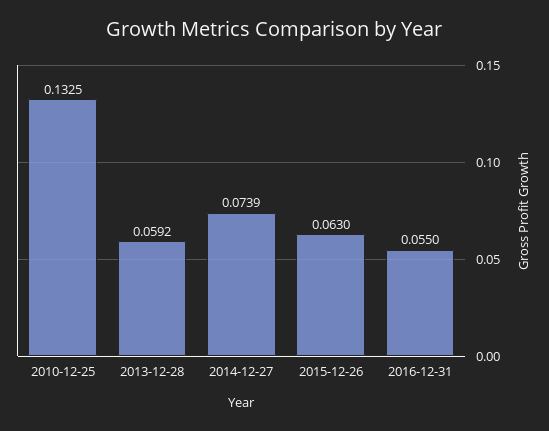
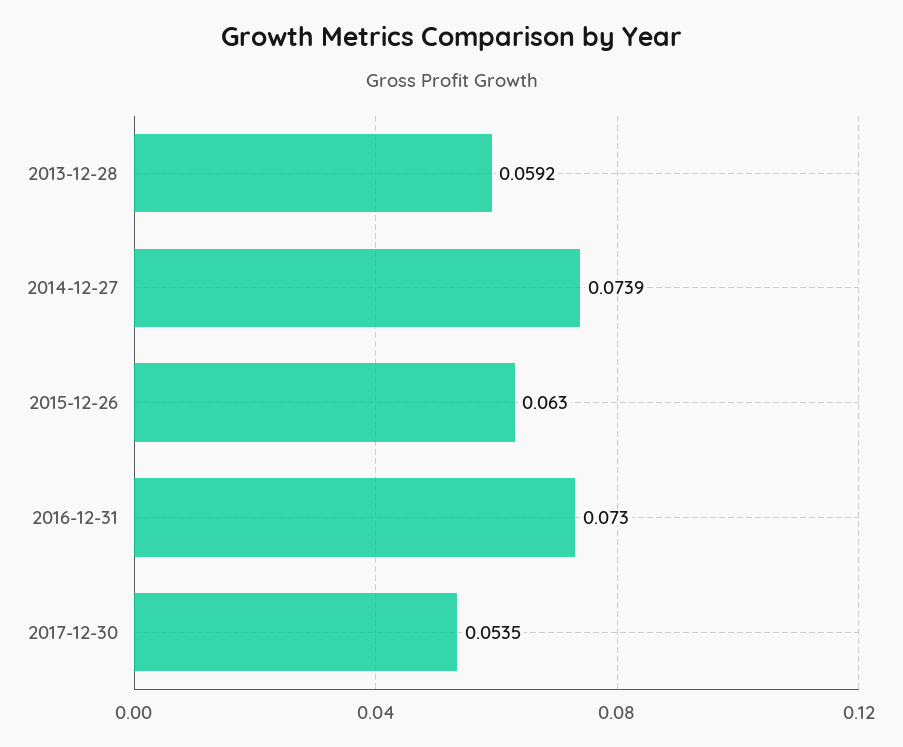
2010-12-25: 0.1325 -> none
2016-12-31: 0.055 -> 0.073
2017-12-30: none -> 0.0535

